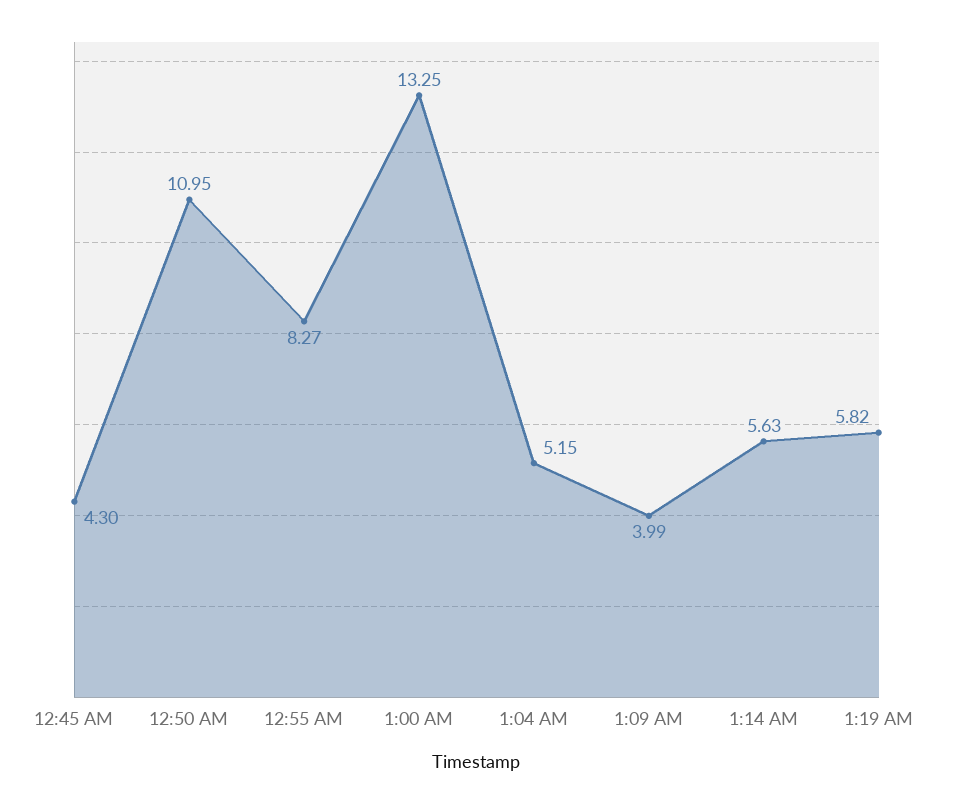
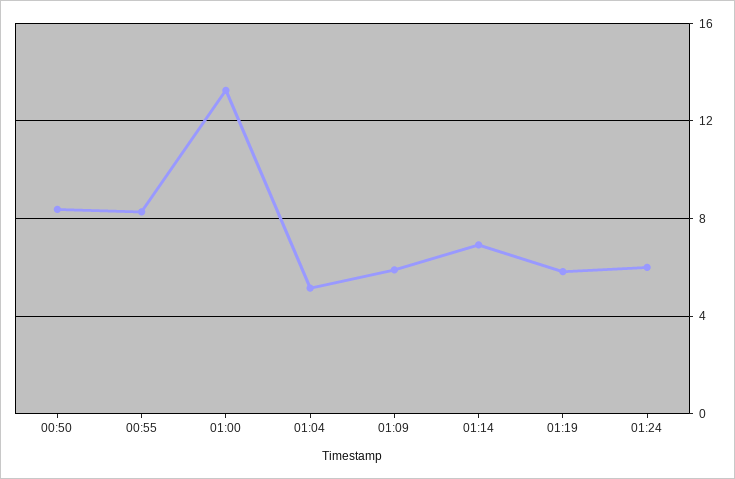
12:45 AM: 4.3 -> none
12:50 AM: 10.95 -> 8.5
1:09 AM: 3.99 -> 6
1:14 AM: 5.63 -> 7
01:24: none -> 6

